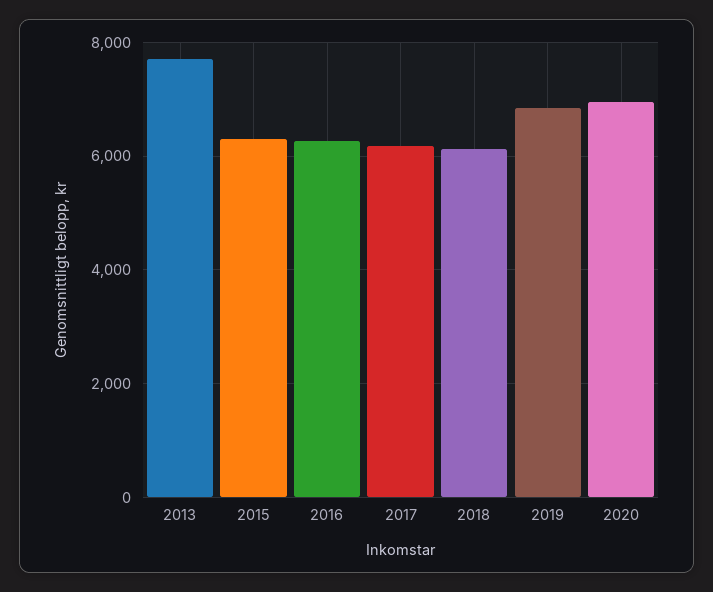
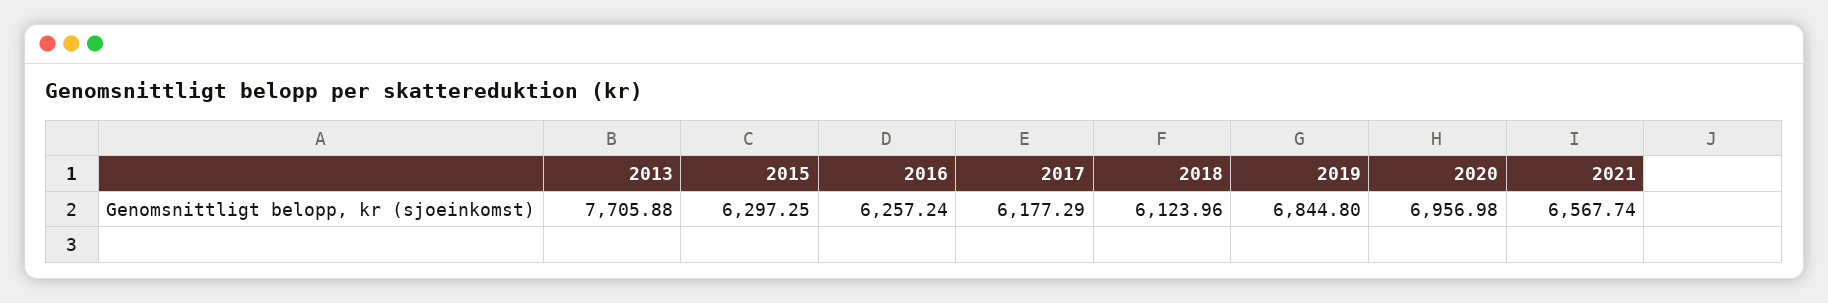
2021: none -> 6567.74

